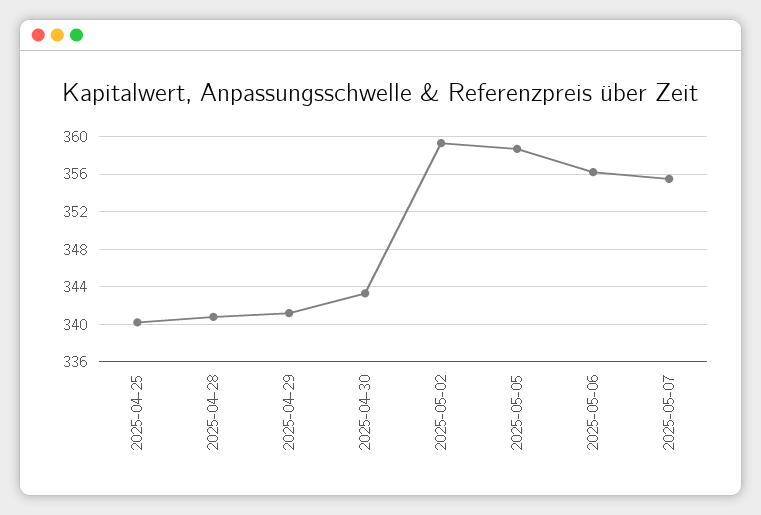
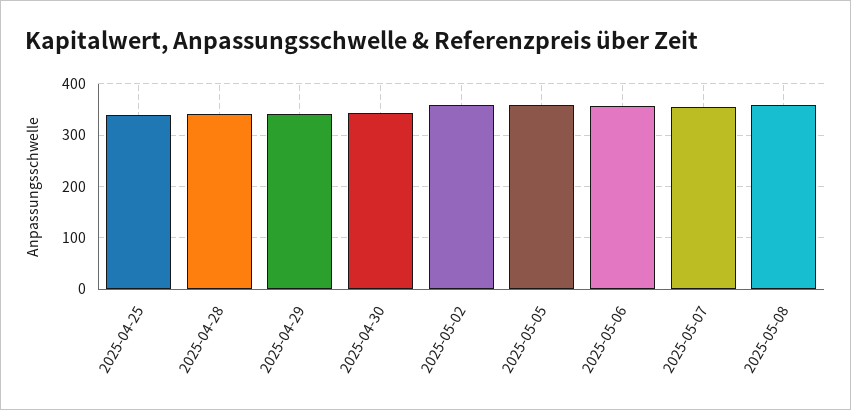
2025-05-08: none -> 360

